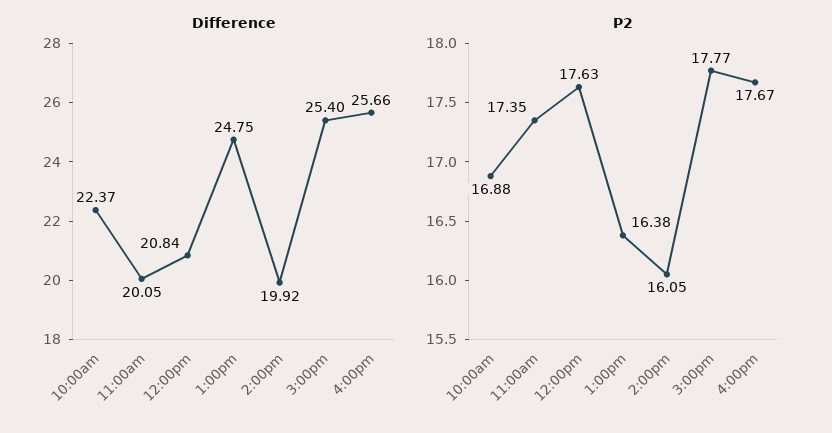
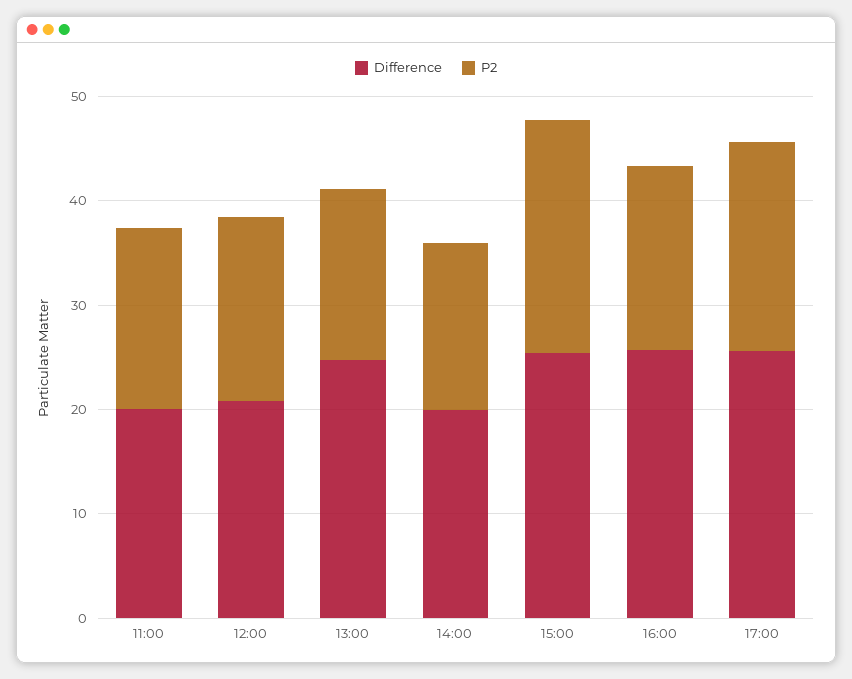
Difference, 10:00am: 22.37 -> none
P2, 10:00am: 16.88 -> none
P2, 3:00pm: 17.77 -> 22
Difference, 17:00: none -> 26
P2, 17:00: none -> 20

